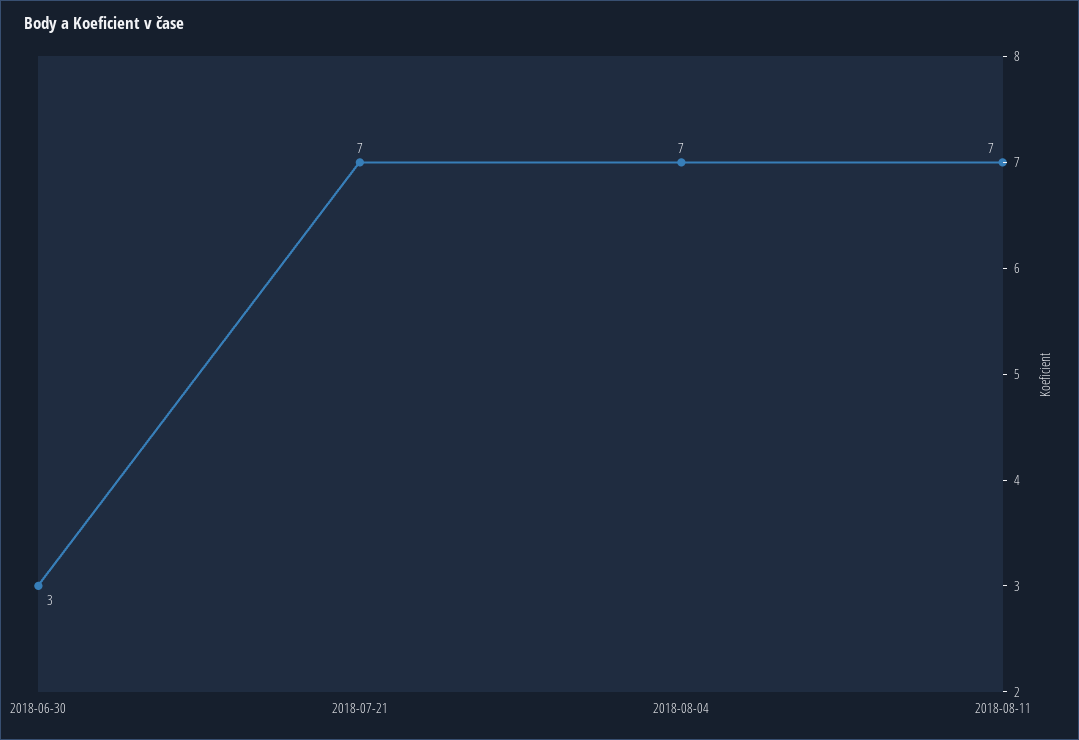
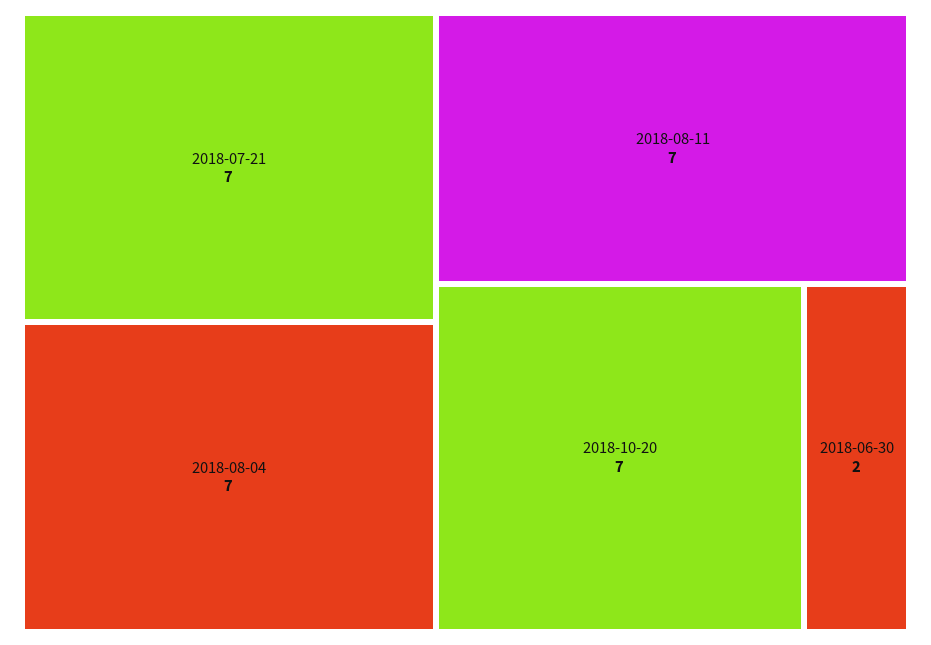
2018-06-30: 3 -> 2
2018-10-20: none -> 7

